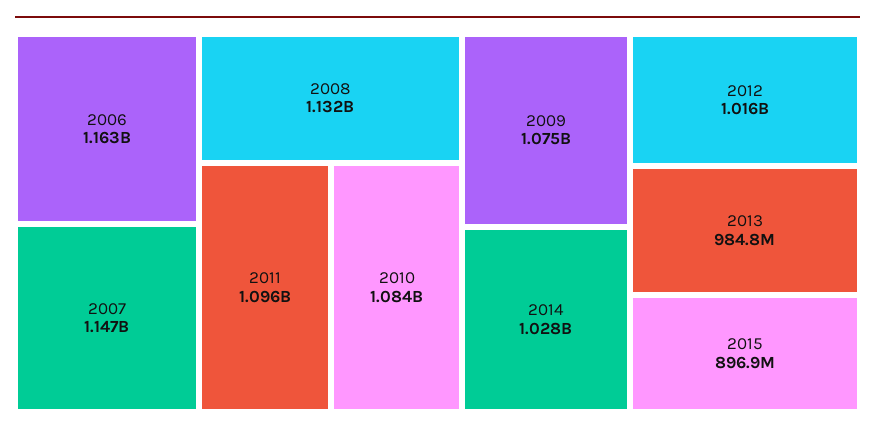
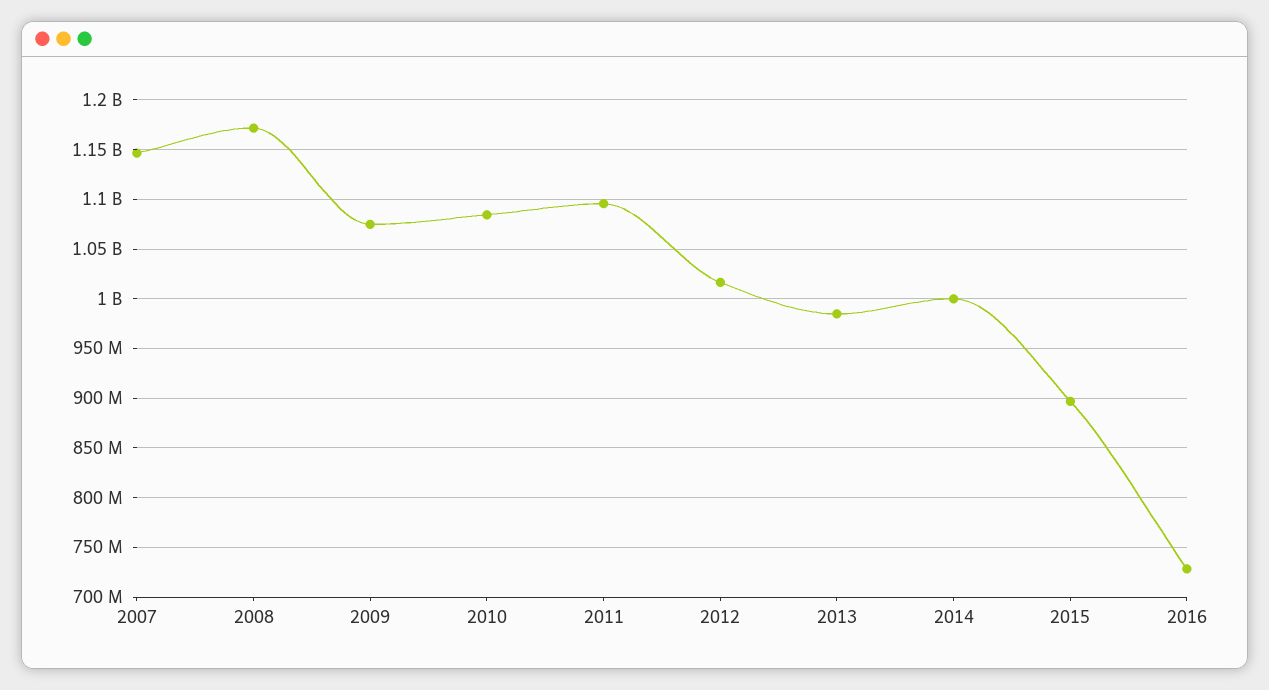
2006: 1163000000 -> none
2008: 1132000000 -> 1170000000
2014: 1028000000 -> 1000000000
2016: none -> 730000000

